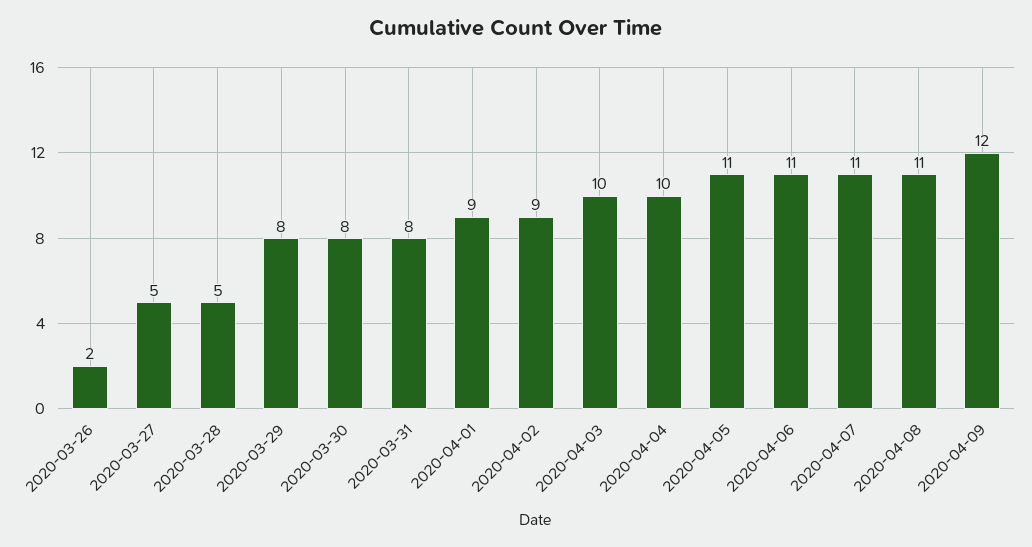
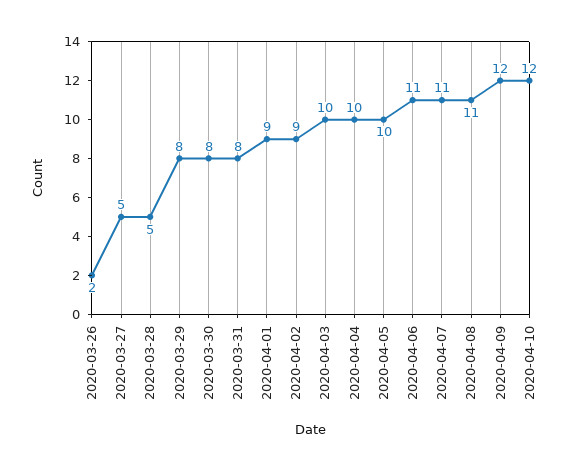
2020-04-05: 11 -> 10
2020-04-10: none -> 12

